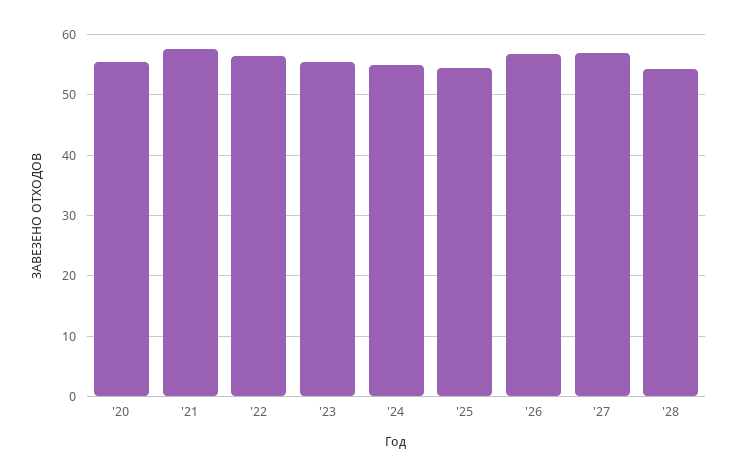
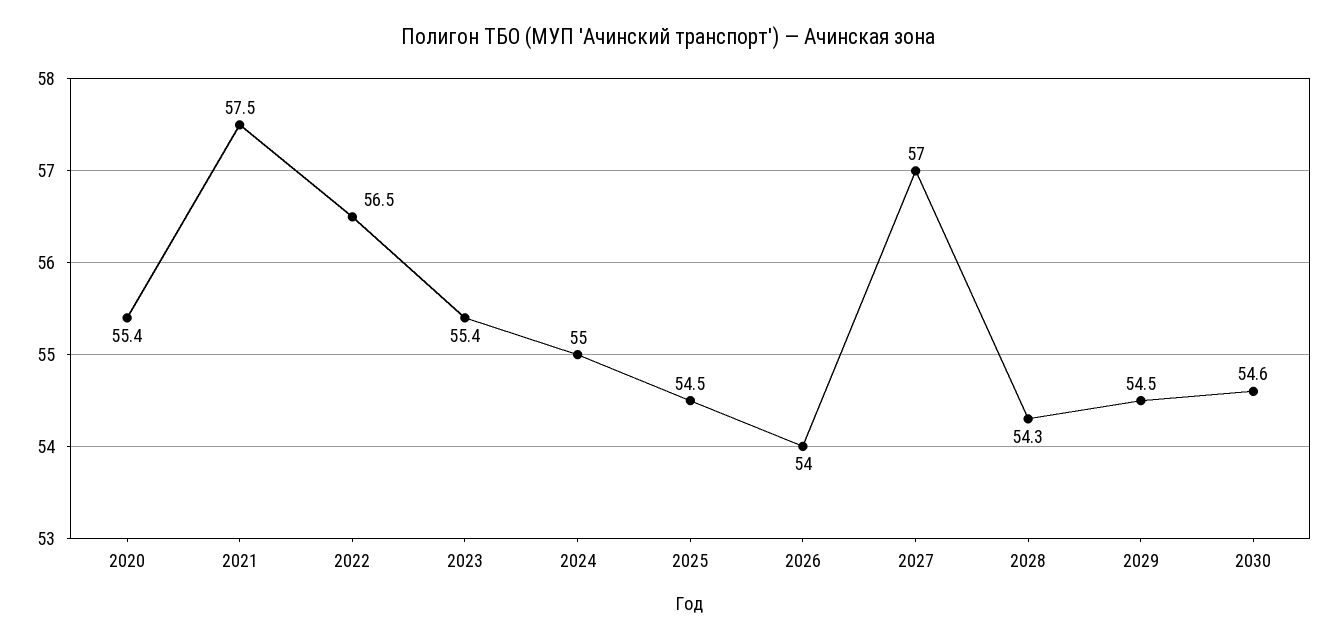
'26: 57 -> 54
2029: none -> 54.5
2030: none -> 54.6

